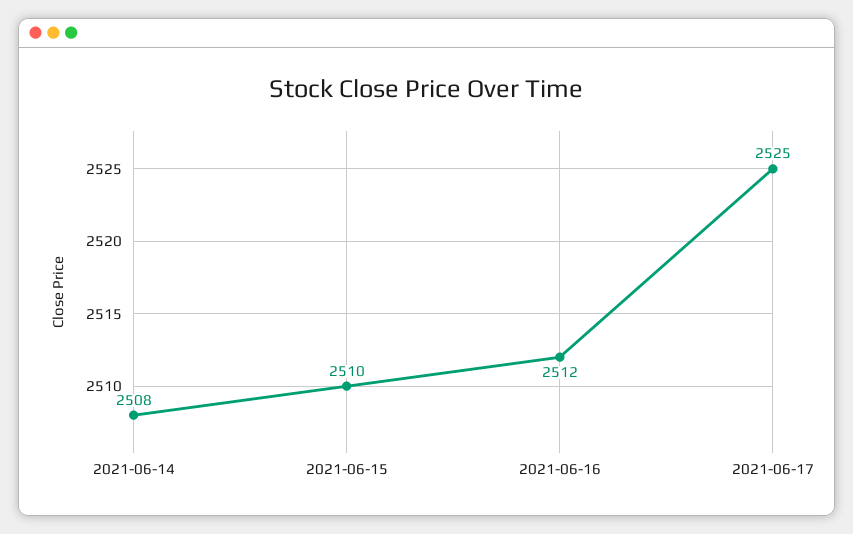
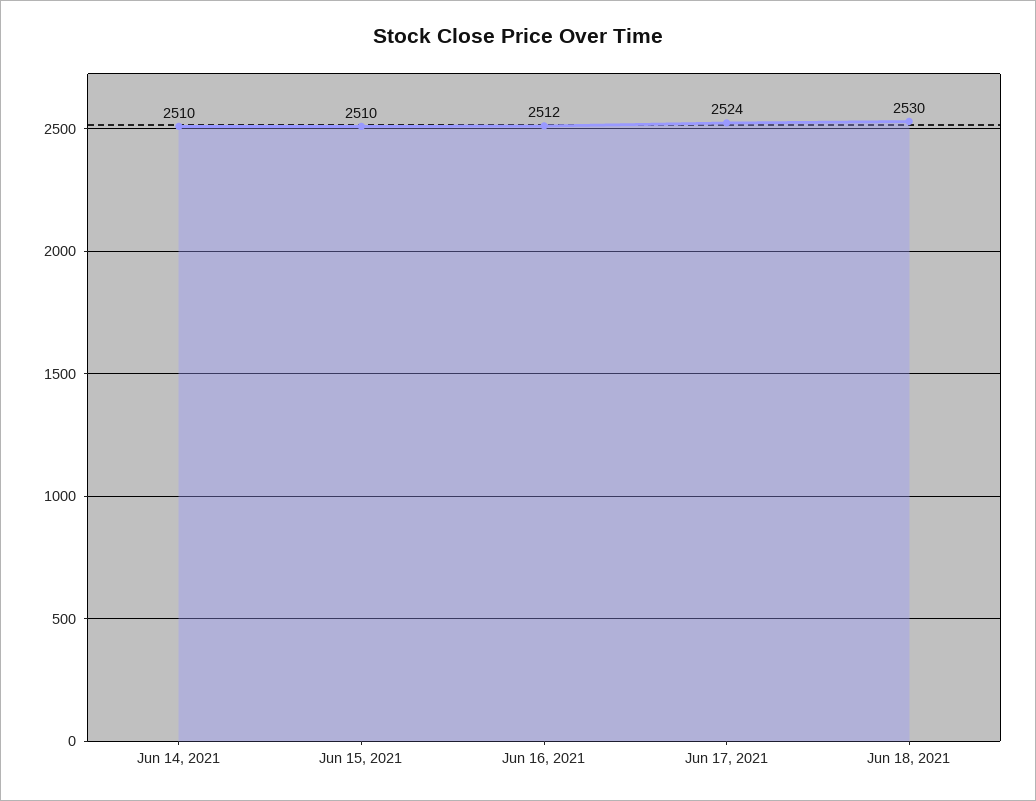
2021-06-14: 2508 -> 2510
2021-06-17: 2525 -> 2524
Jun 18, 2021: none -> 2530

